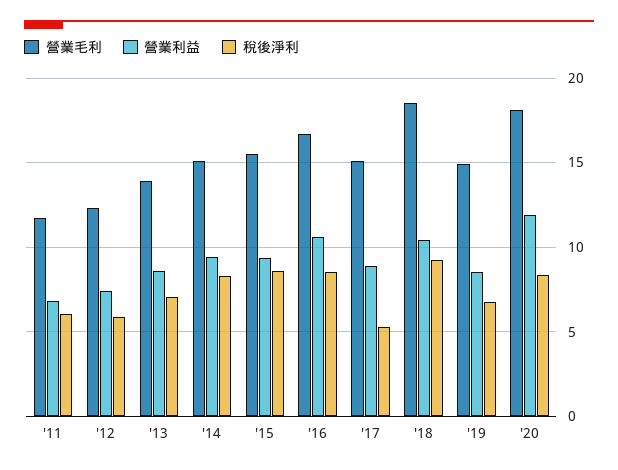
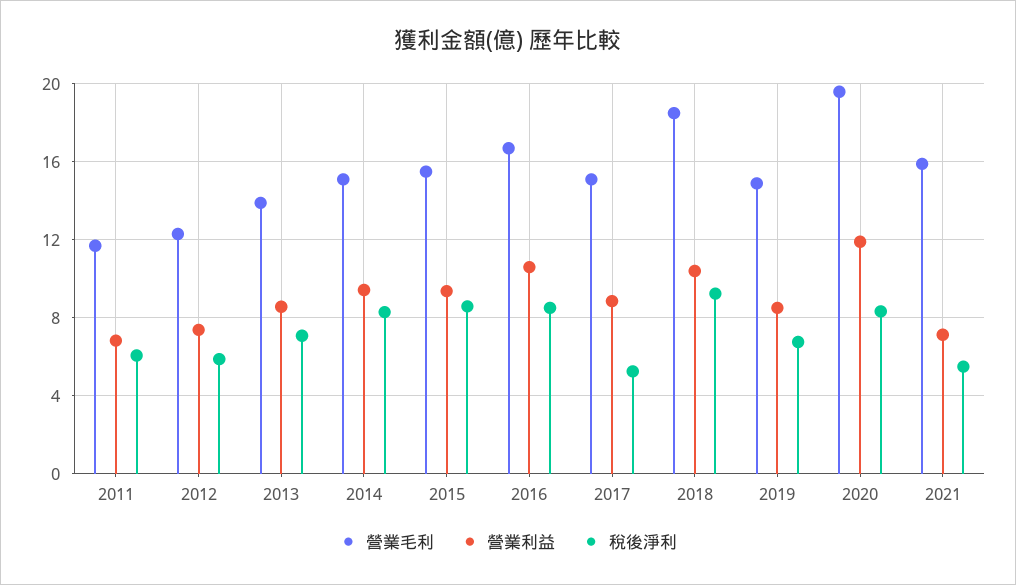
營業毛利, '20: 18 -> 19.5
營業毛利, 2021: none -> 16
營業利益, 2021: none -> 7
稅後淨利, 2021: none -> 5.5

